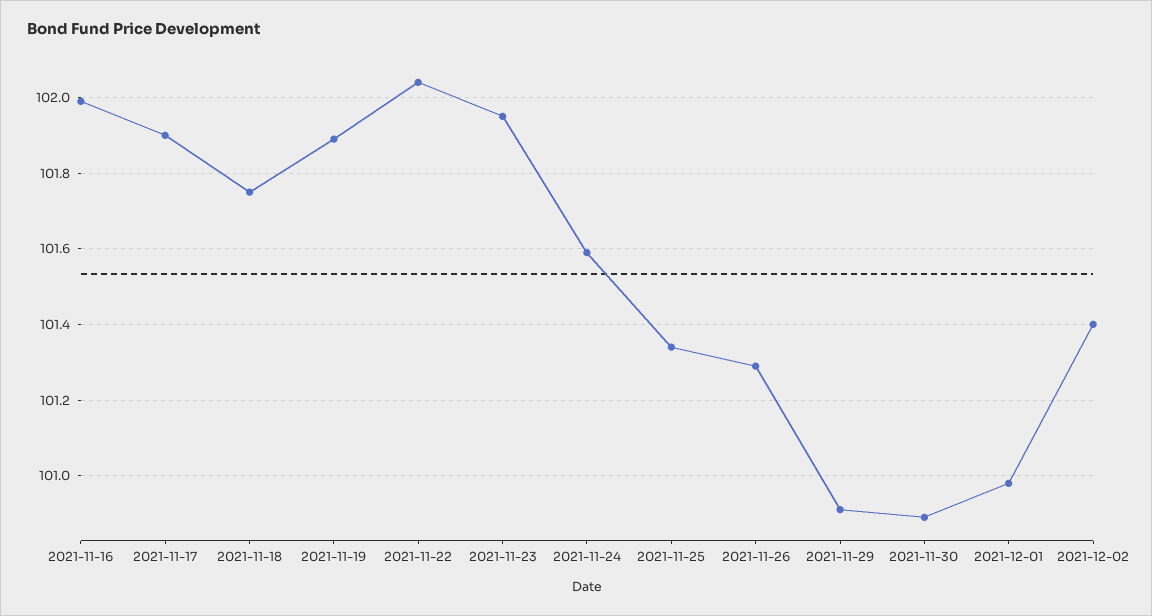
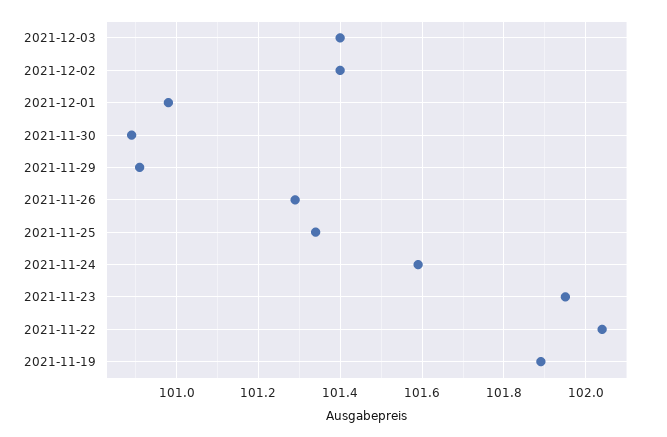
2021-11-16: 102 -> none
2021-11-17: 101.9 -> none
2021-11-18: 101.75 -> none
2021-12-03: none -> 101.4

